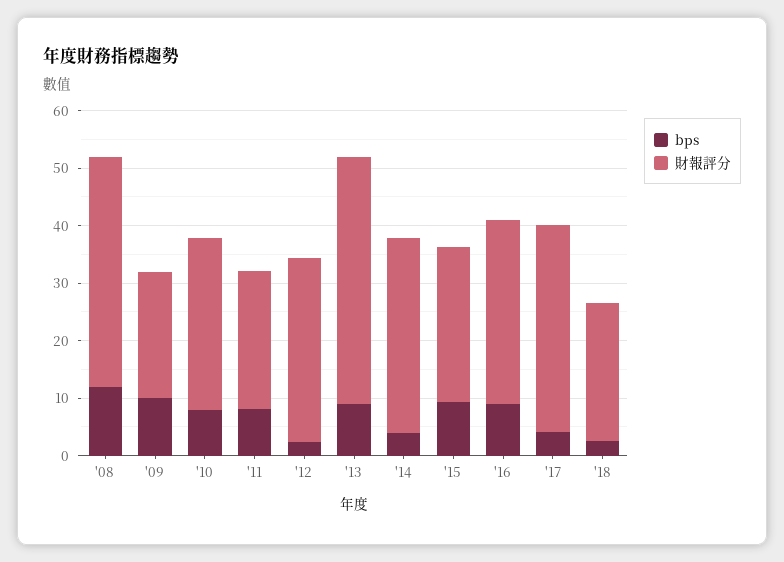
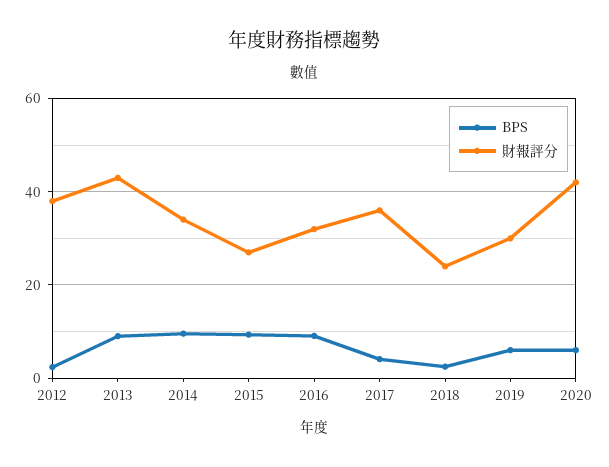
bps, '08: 12 -> none
財報評分, '08: 40 -> none
bps, '09: 10 -> none
財報評分, '09: 22 -> none
bps, '10: 8 -> none
財報評分, '10: 30 -> none
bps, '11: 8 -> none
財報評分, '11: 24 -> none
財報評分, '12: 32 -> 38
bps, '14: 4 -> 10
bps, 2019: none -> 6
財報評分, 2019: none -> 30
bps, 2020: none -> 6
財報評分, 2020: none -> 42

